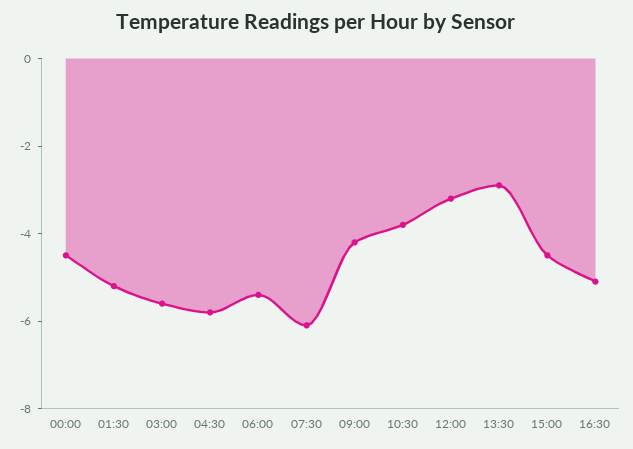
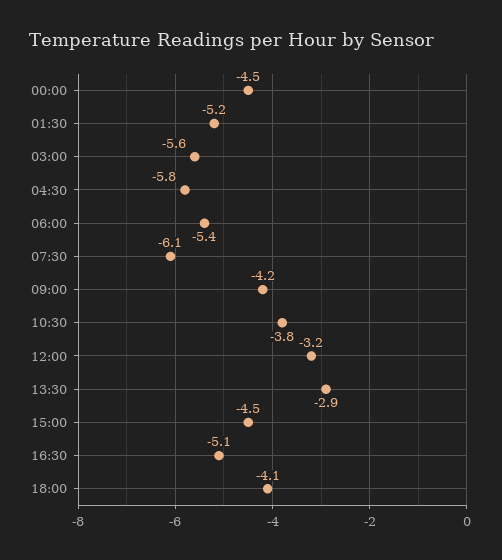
18:00: none -> -4.1

